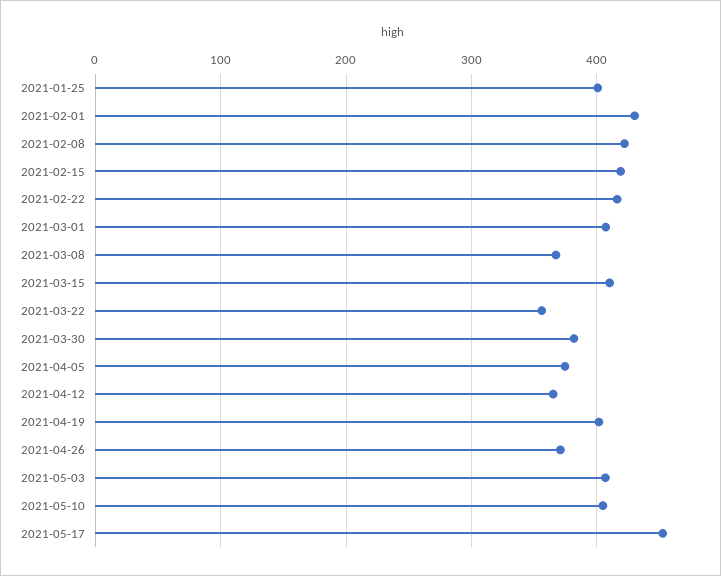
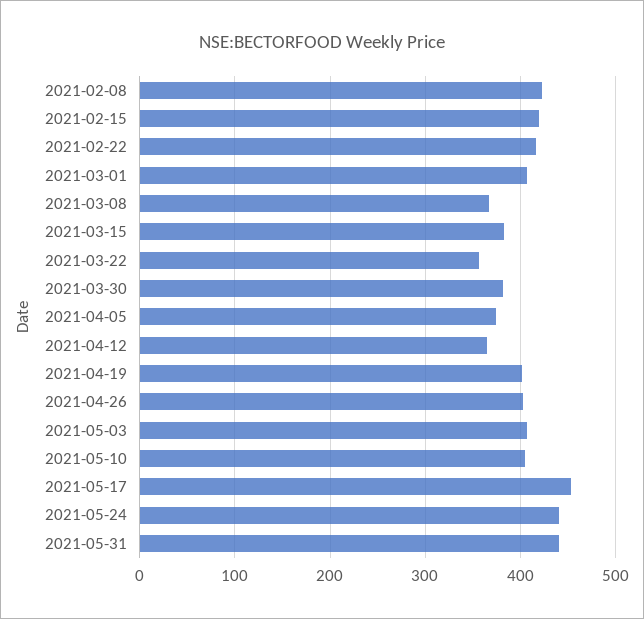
2021-01-25: 400 -> none
2021-02-01: 430 -> none
2021-03-15: 410 -> 380
2021-04-26: 370 -> 400
2021-05-24: none -> 440
2021-05-31: none -> 440

